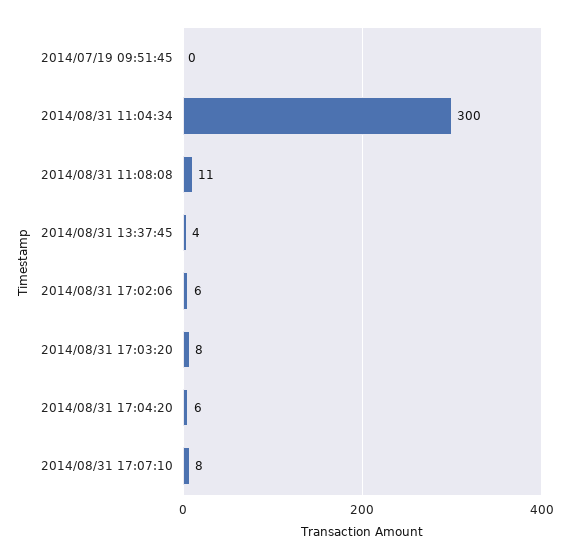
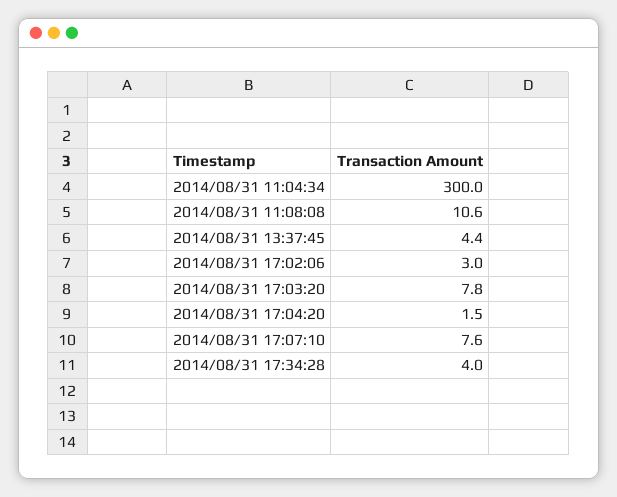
2014/07/19 09:51:45: 0 -> none
2014/08/31 17:02:06: 6 -> 3
2014/08/31 17:04:20: 6 -> 1.5
2014/08/31 17:34:28: none -> 4

